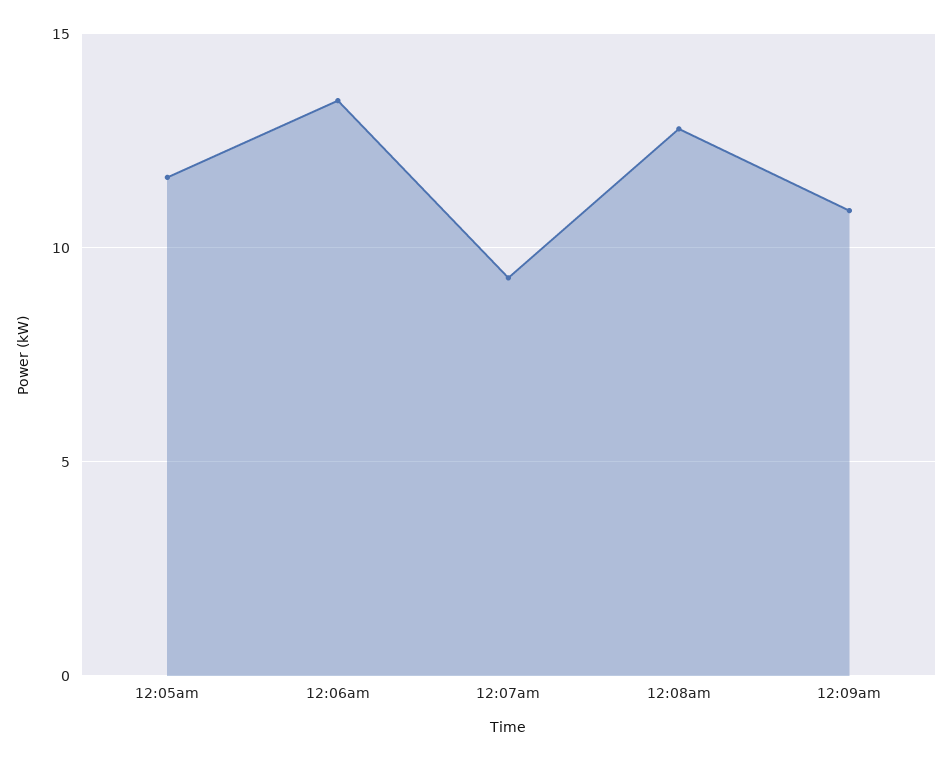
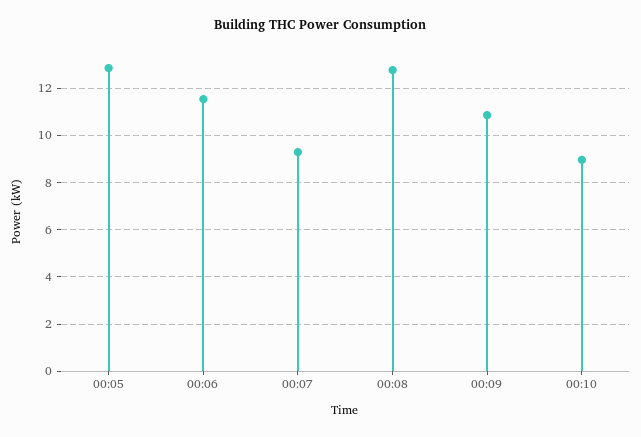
12:05am: 11.5 -> 13
12:06am: 13.5 -> 11.5
00:10: none -> 9

